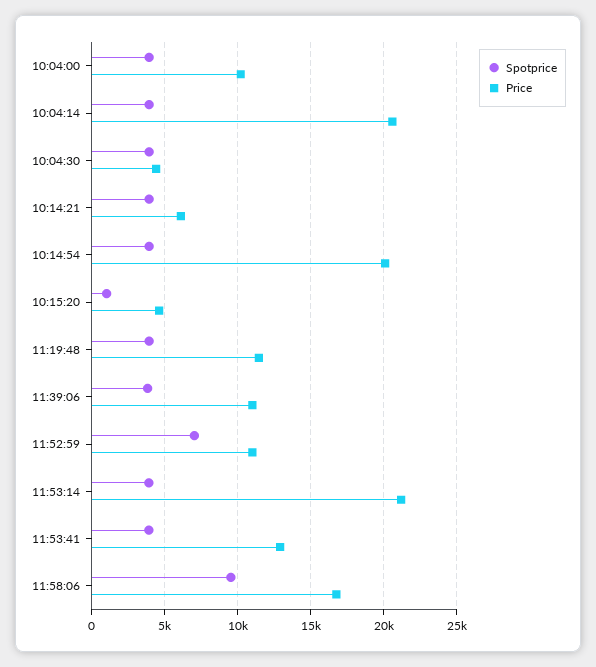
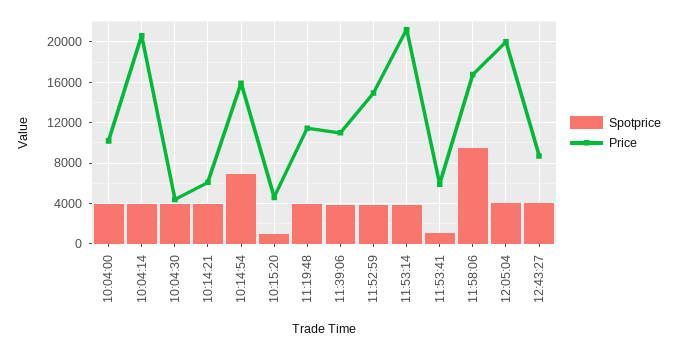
Spotprice, 10:14:54: 4000 -> 7000
Price, 10:14:54: 20000 -> 16000
Spotprice, 11:52:59: 7000 -> 4000
Price, 11:52:59: 11000 -> 15000
Spotprice, 11:53:41: 4000 -> 1000
Price, 11:53:41: 13000 -> 6000
Spotprice, 12:05:04: none -> 4000
Price, 12:05:04: none -> 20000
Spotprice, 12:43:27: none -> 4000
Price, 12:43:27: none -> 9000

